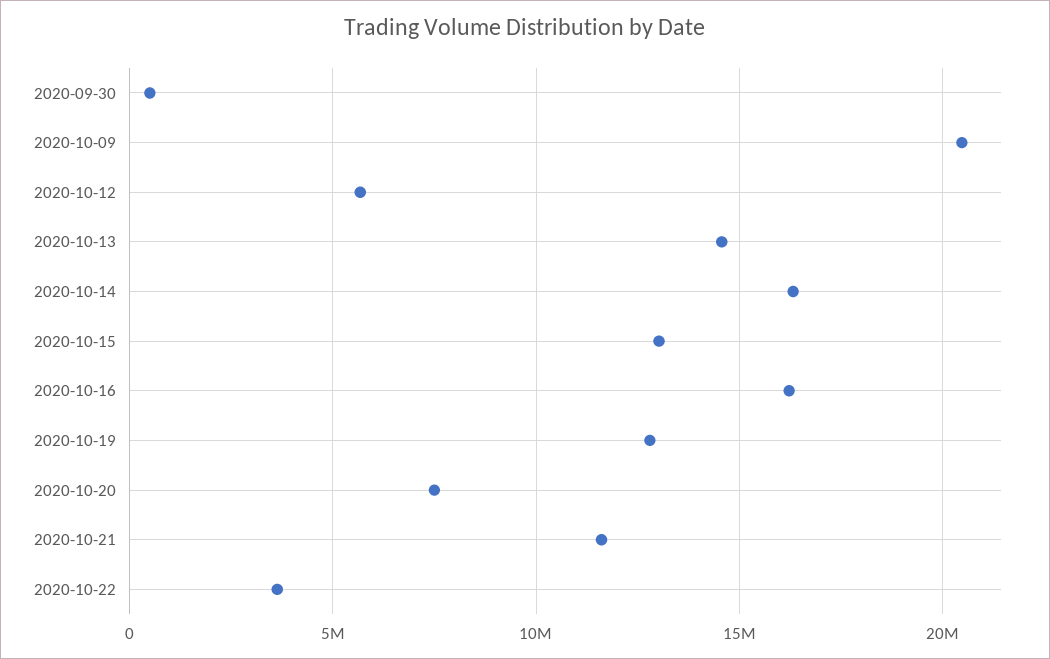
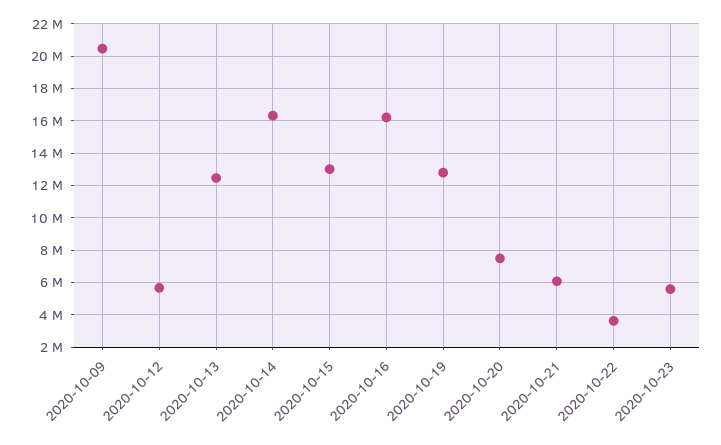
2020-09-30: 500000 -> none
2020-10-13: 14500000 -> 12500000
2020-10-21: 11500000 -> 6000000
2020-10-23: none -> 5500000

